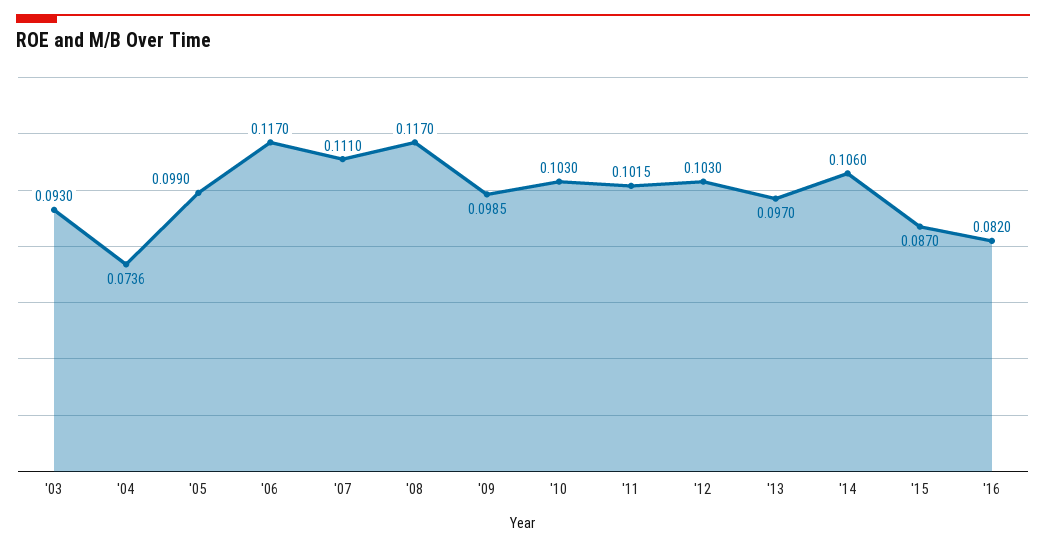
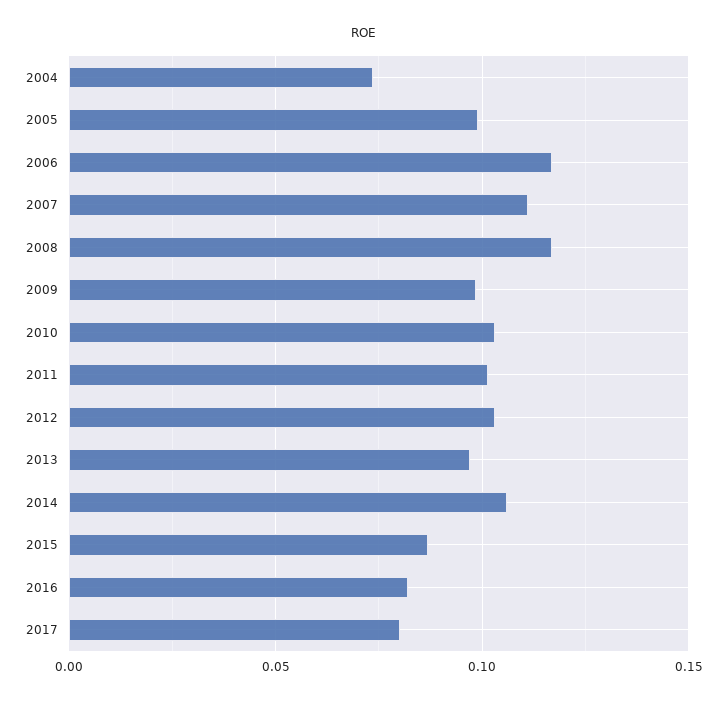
'03: 0.093 -> none
2017: none -> 0.08

